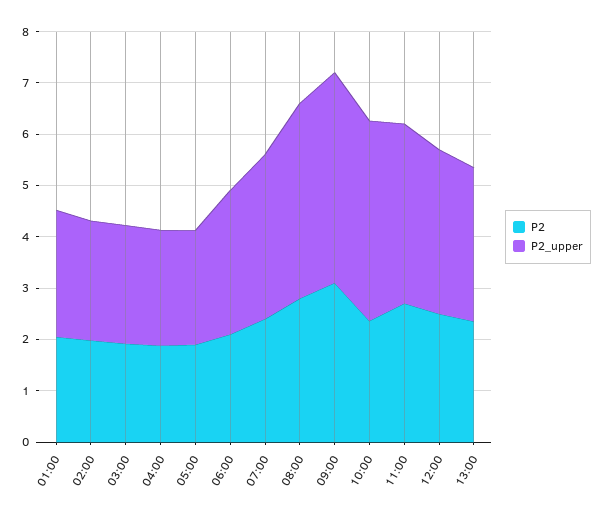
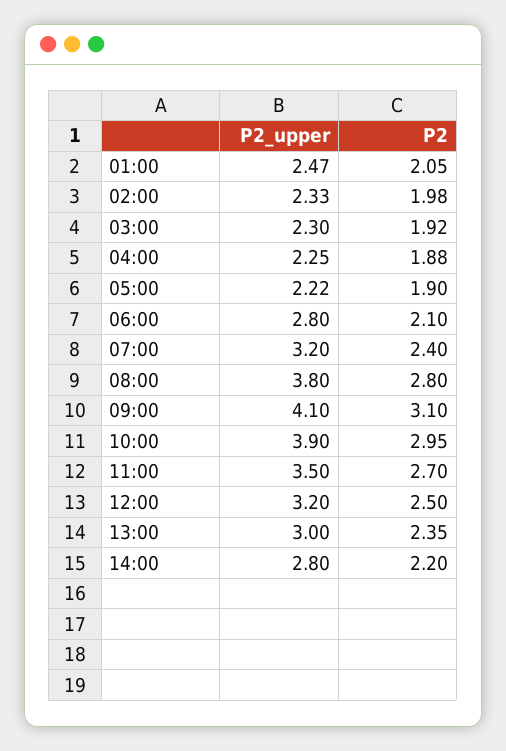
P2, 10:00: 2.4 -> 2.95
P2_upper, 14:00: none -> 2.8
P2, 14:00: none -> 2.2

